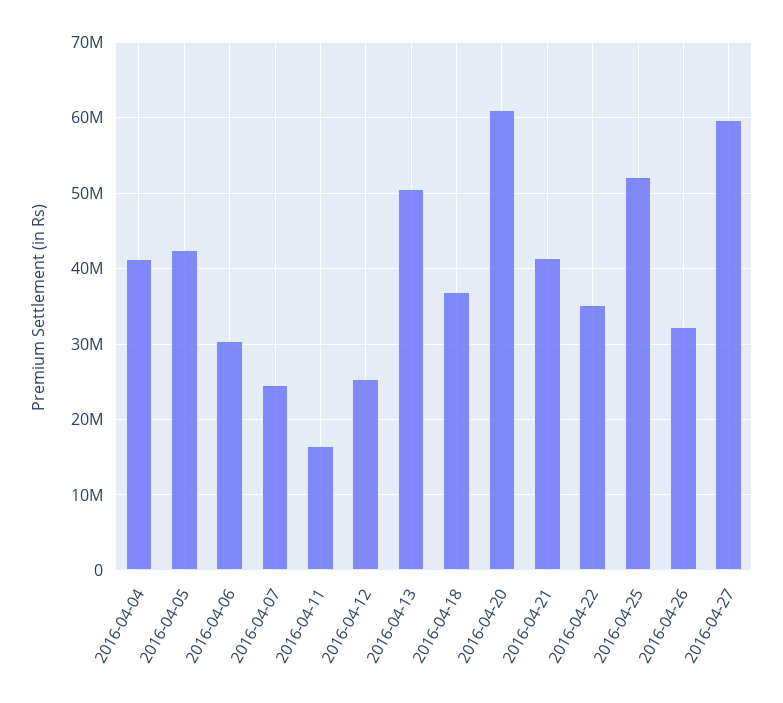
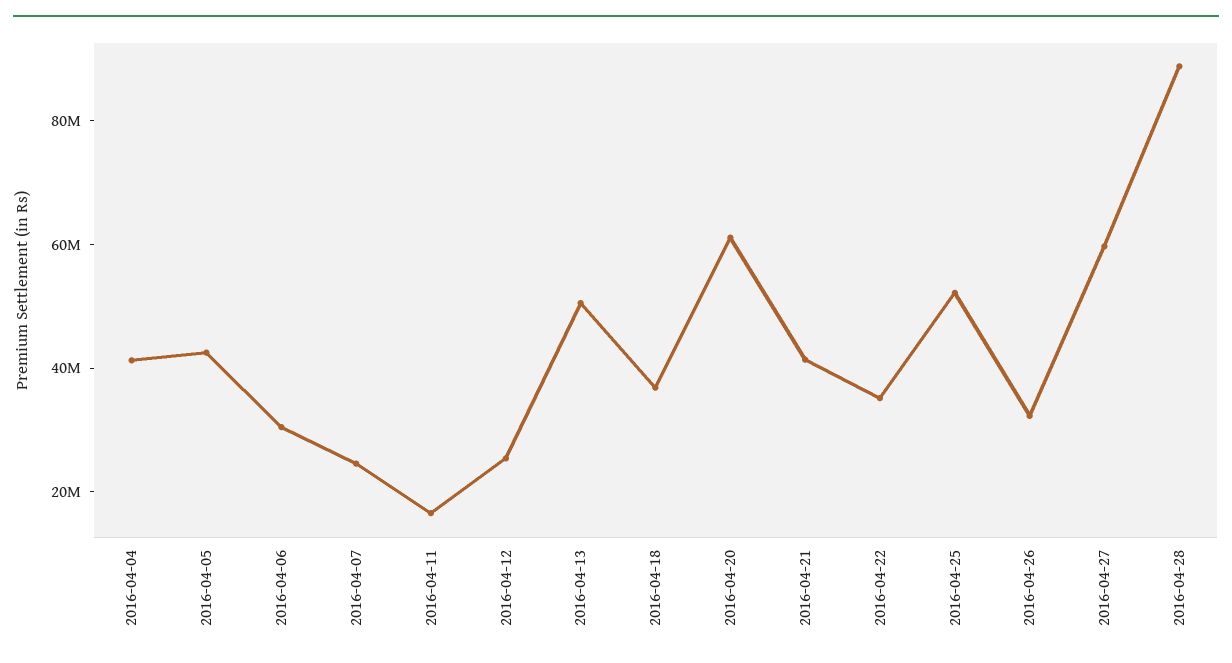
2016-04-28: none -> 90000000

